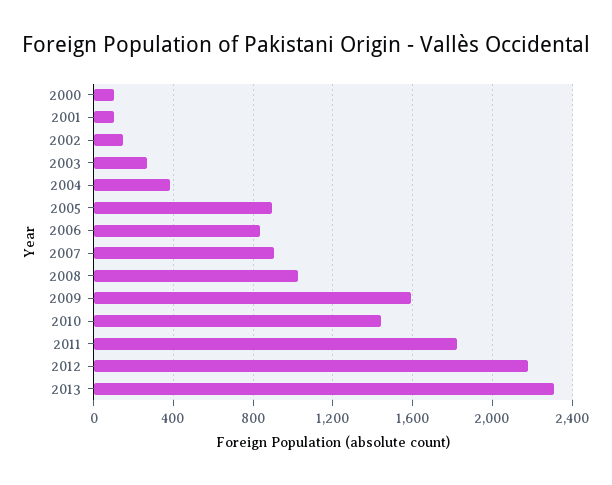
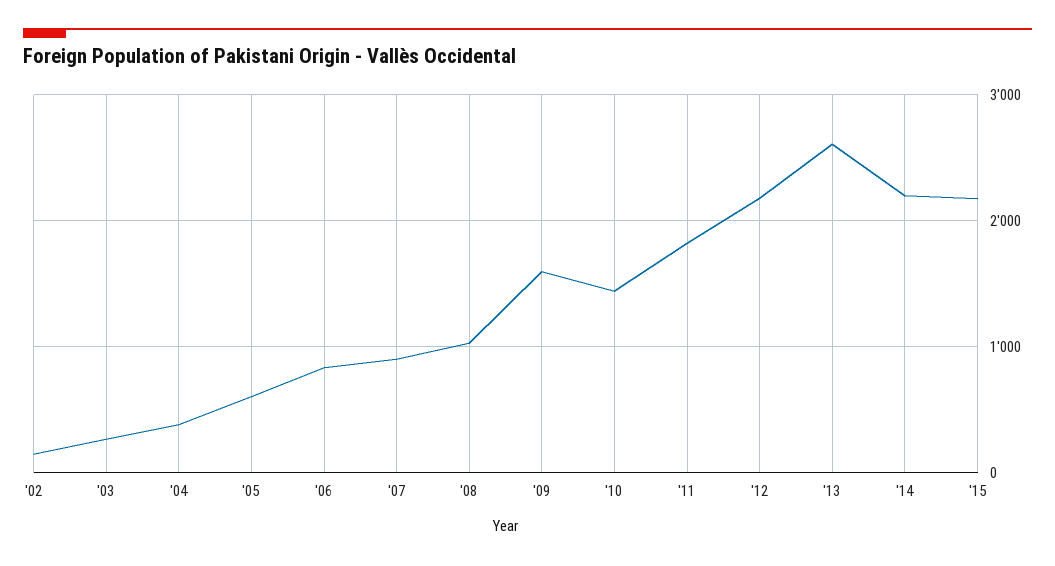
2000: 100 -> none
2001: 100 -> none
2005: 900 -> 600
2013: 2300 -> 2600
'14: none -> 2200
'15: none -> 2200

